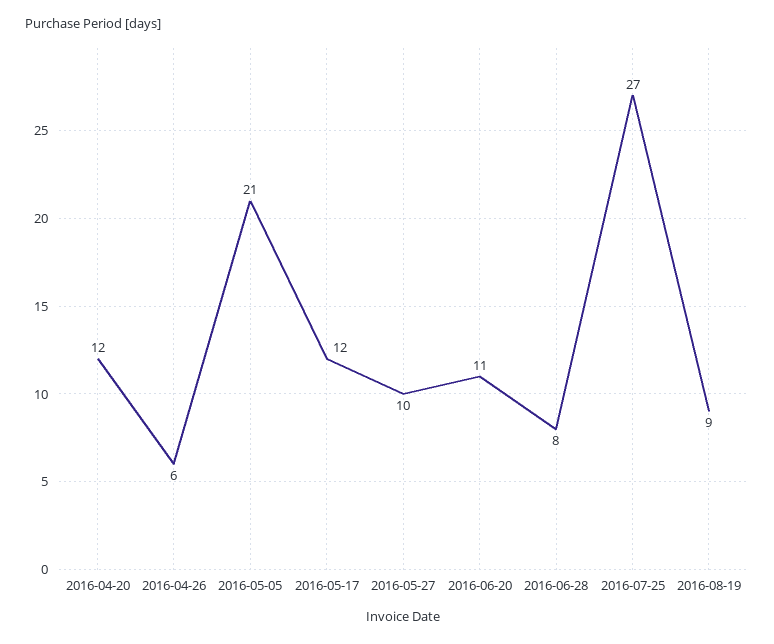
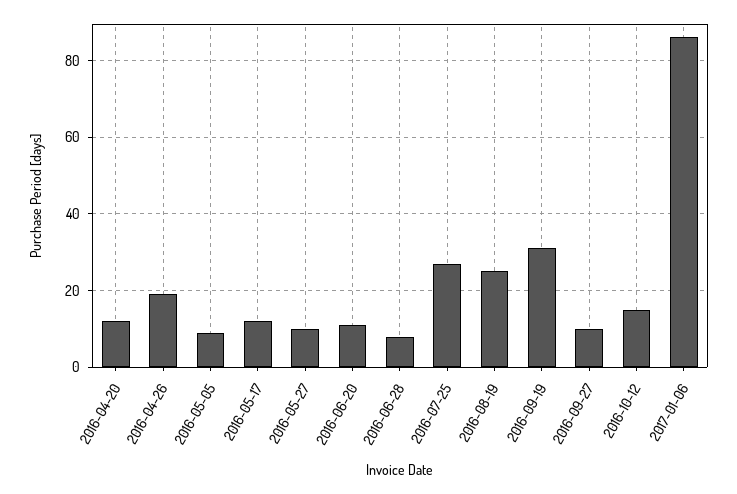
2016-04-26: 6 -> 20
2016-05-05: 21 -> 10
2016-08-19: 9 -> 25
2016-09-19: none -> 30
2016-09-27: none -> 10
2016-10-12: none -> 15
2017-01-06: none -> 85

